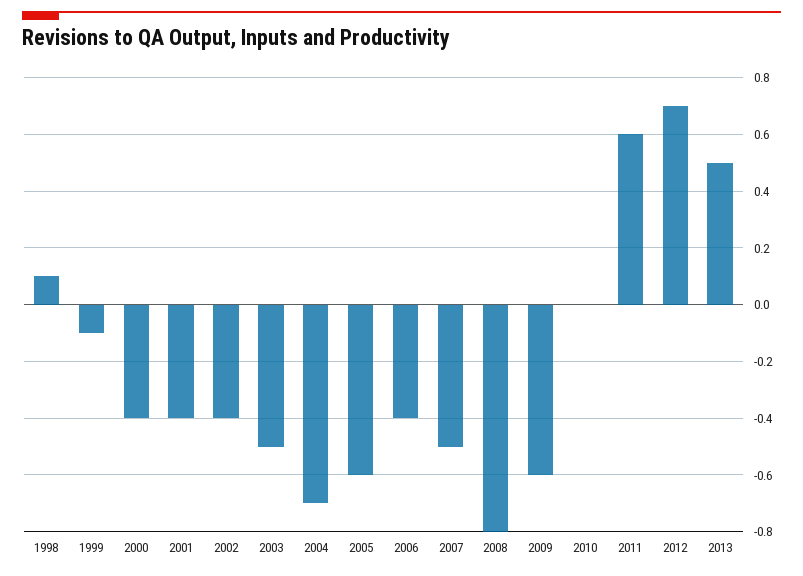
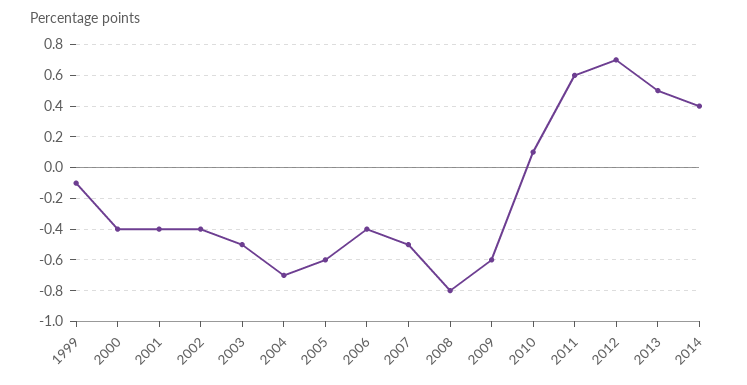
1998: 0.1 -> none
2010: 0 -> 0.1
2014: none -> 0.4

